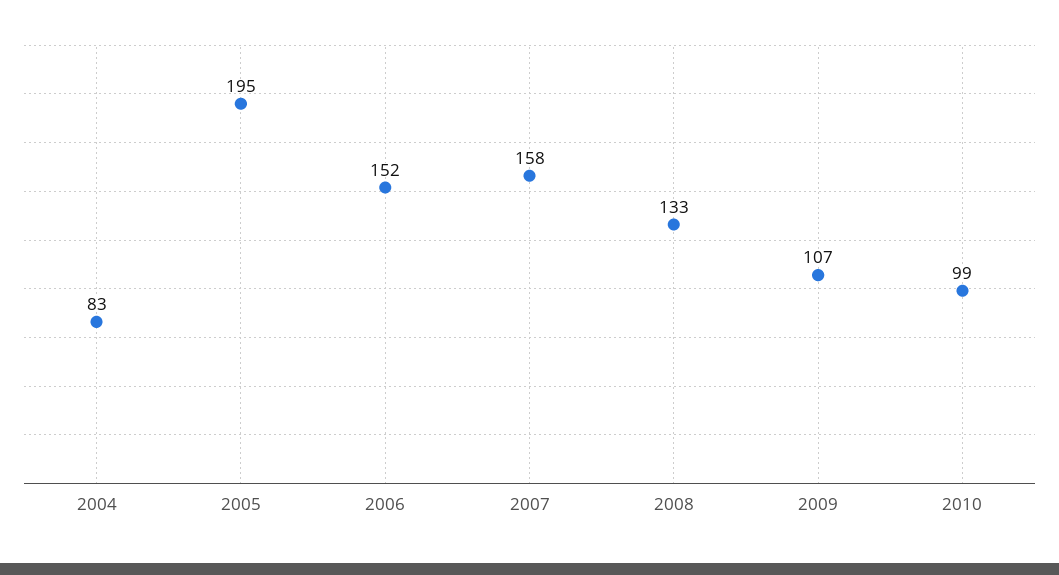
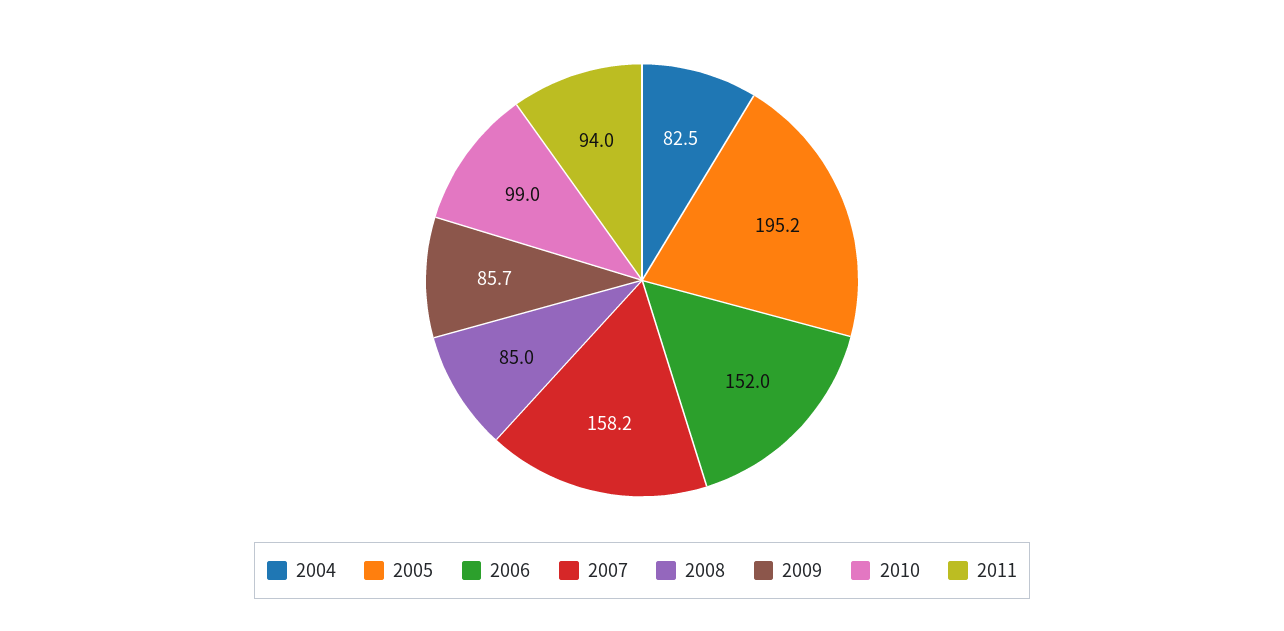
2008: 133 -> 85
2009: 107 -> 85.7
2011: none -> 94

